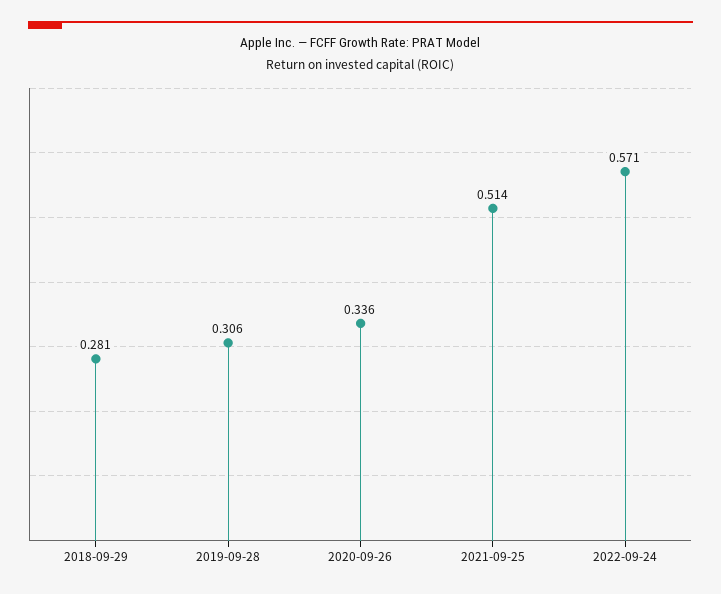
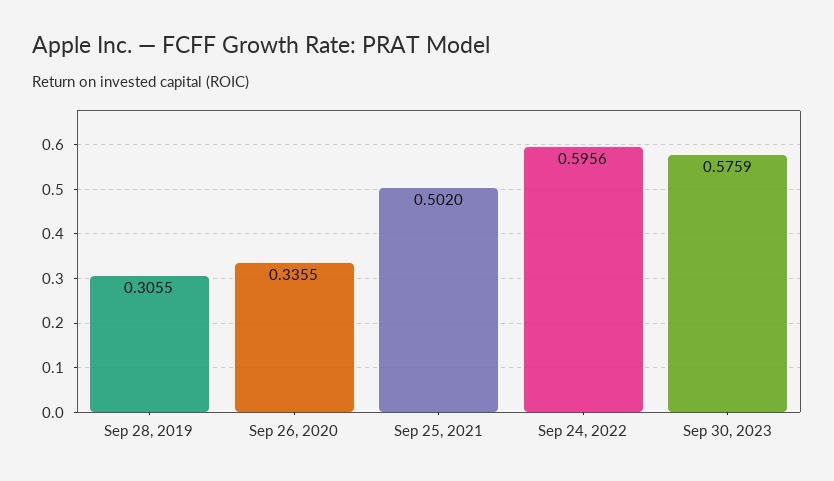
2018-09-29: 0.281 -> none
2021-09-25: 0.514 -> 0.502
2022-09-24: 0.571 -> 0.5956
Sep 30, 2023: none -> 0.5759

